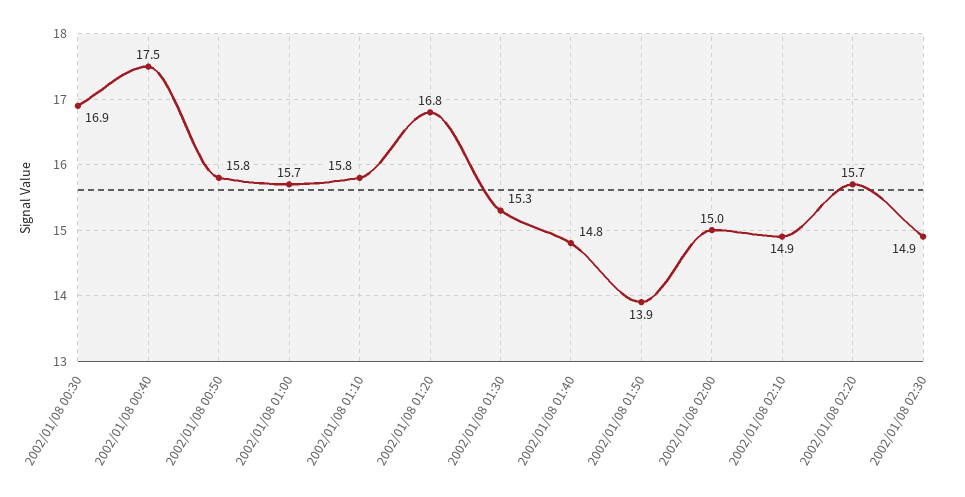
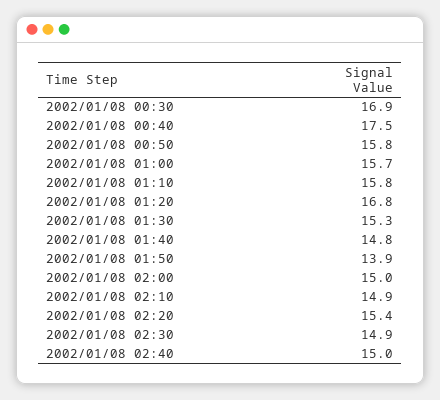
2002/01/08 02:20: 15.7 -> 15.4
2002/01/08 02:40: none -> 15

